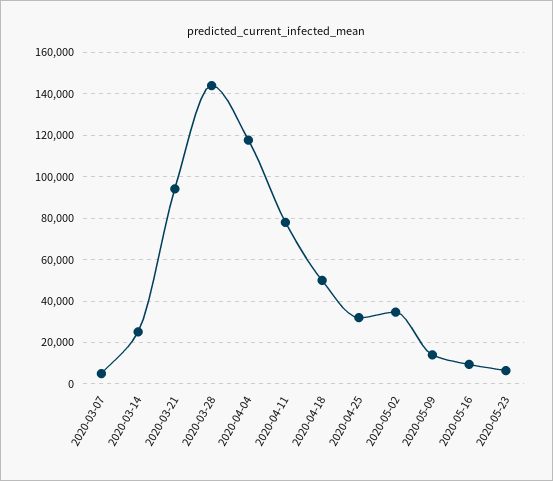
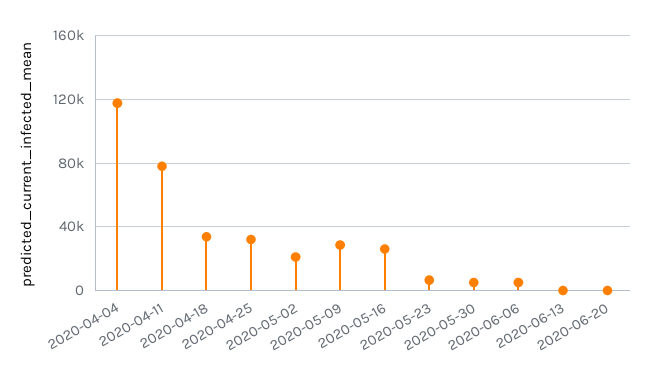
2020-03-07: 5000 -> none
2020-03-14: 25000 -> none
2020-03-21: 95000 -> none
2020-03-28: 145000 -> none
2020-04-18: 50000 -> 35000
2020-05-02: 35000 -> 20000
2020-05-09: 15000 -> 30000
2020-05-16: 10000 -> 25000
2020-05-30: none -> 5000
2020-06-06: none -> 5000
2020-06-13: none -> 0
2020-06-20: none -> 0

